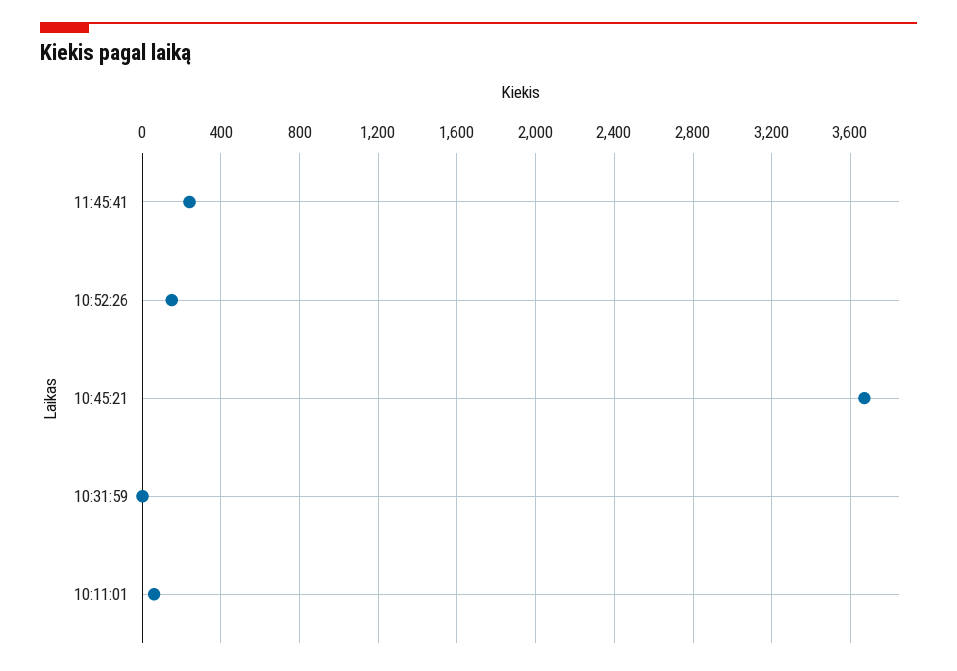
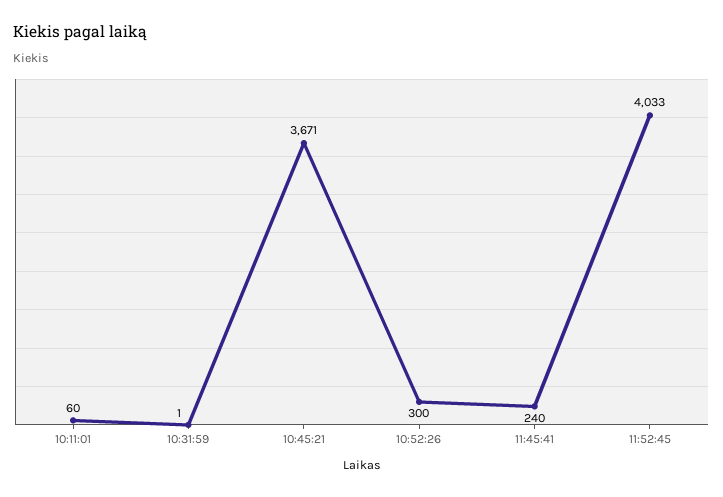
10:52:26: 150 -> 300
11:52:45: none -> 4033

